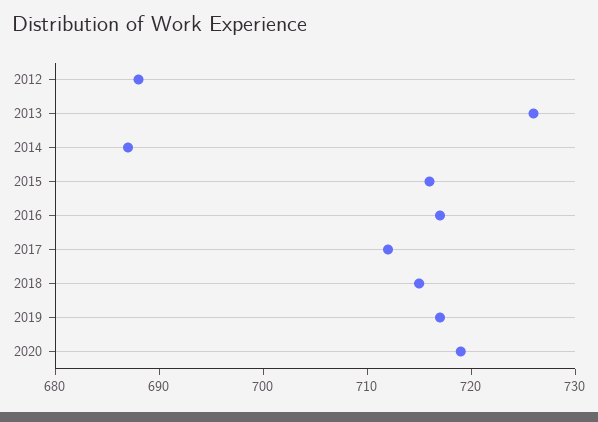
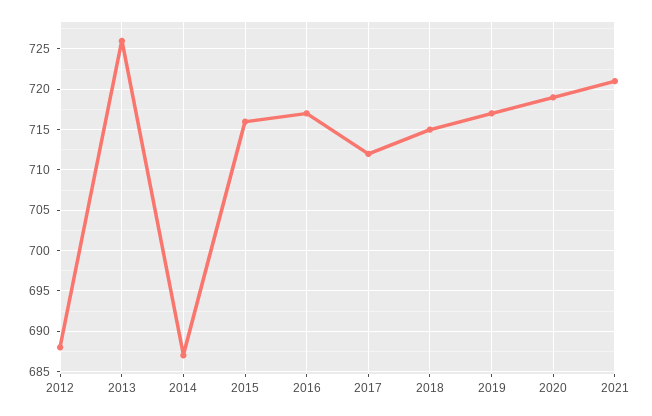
2021: none -> 721

